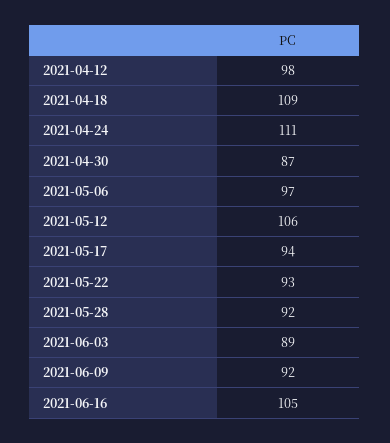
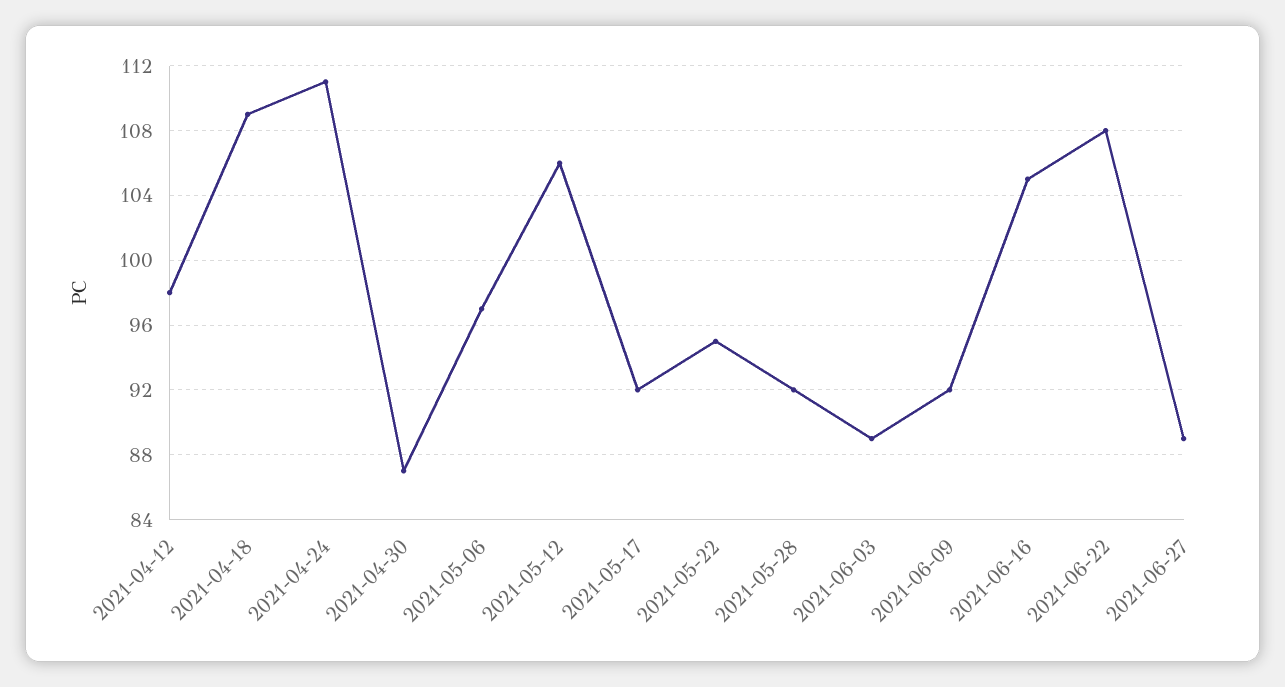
2021-05-17: 94 -> 92
2021-05-22: 93 -> 95
2021-06-22: none -> 108
2021-06-27: none -> 89

